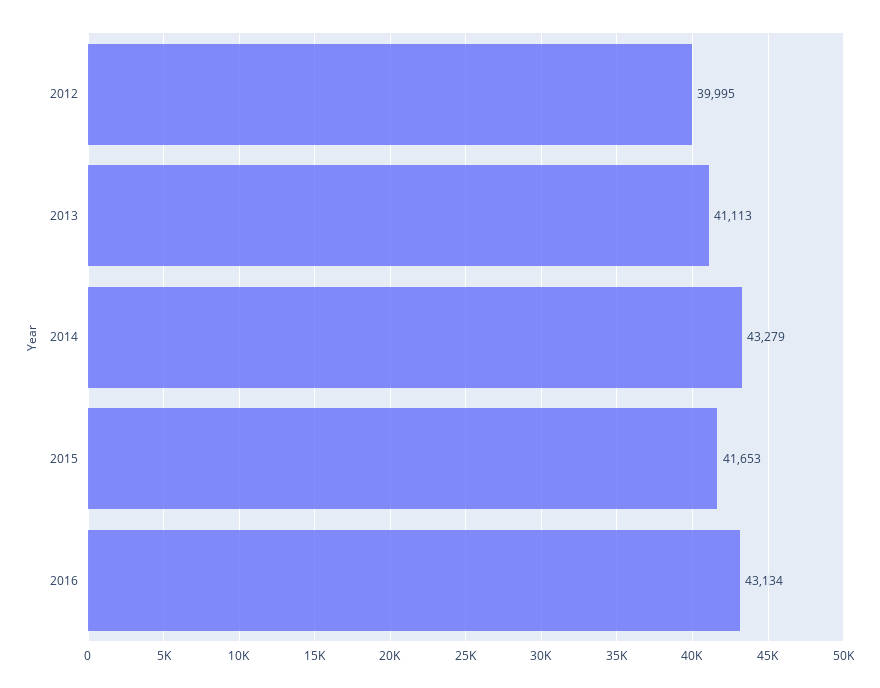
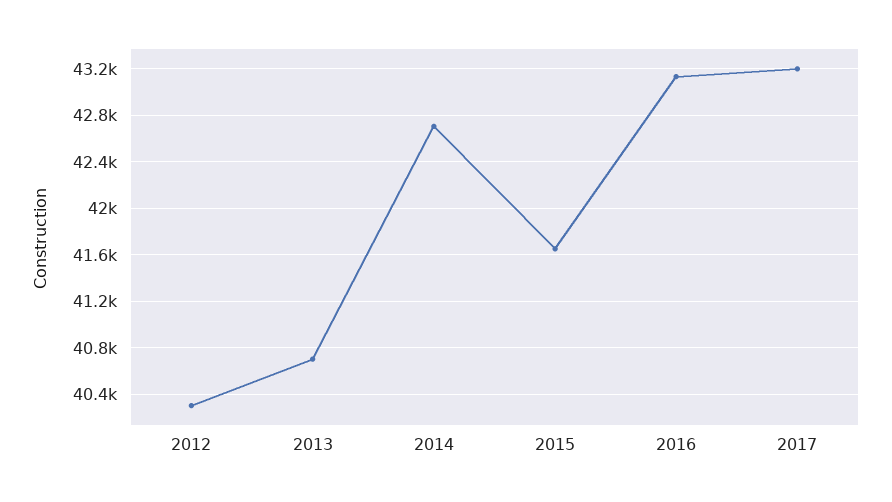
2012: 39995 -> 40300
2013: 41113 -> 40700
2014: 43279 -> 42700
2017: none -> 43200

